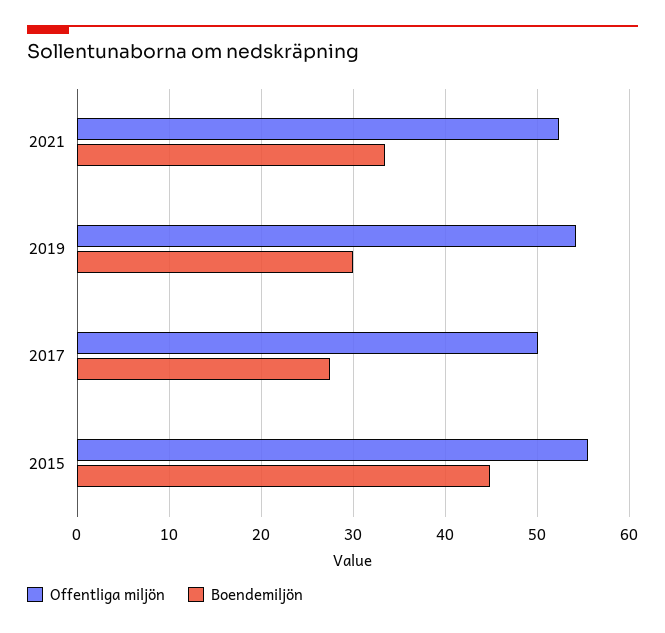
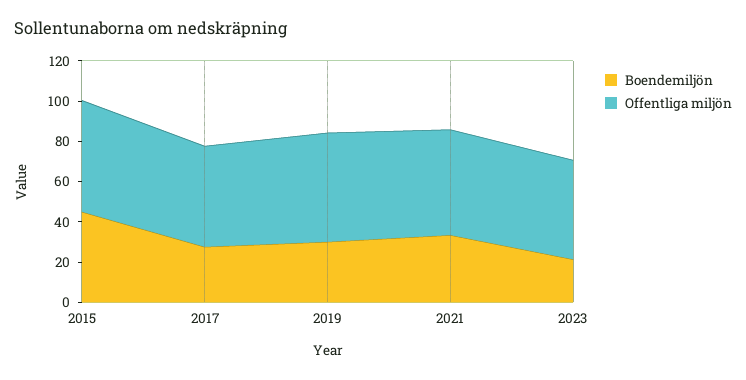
Boendemiljön, 2023: none -> 20
Offentliga miljön, 2023: none -> 50

